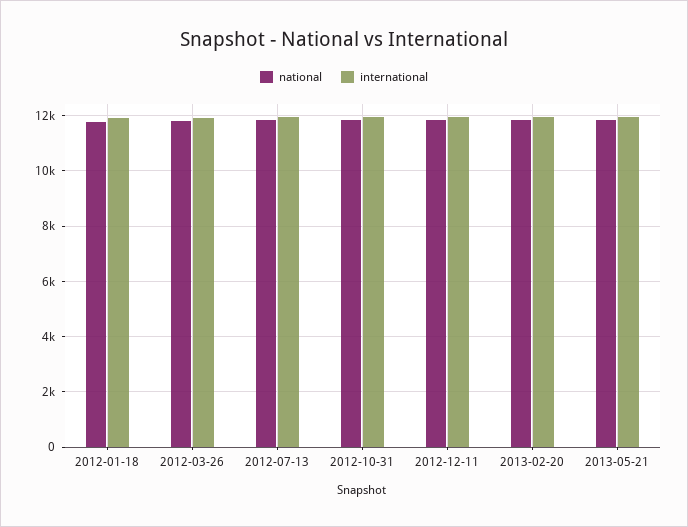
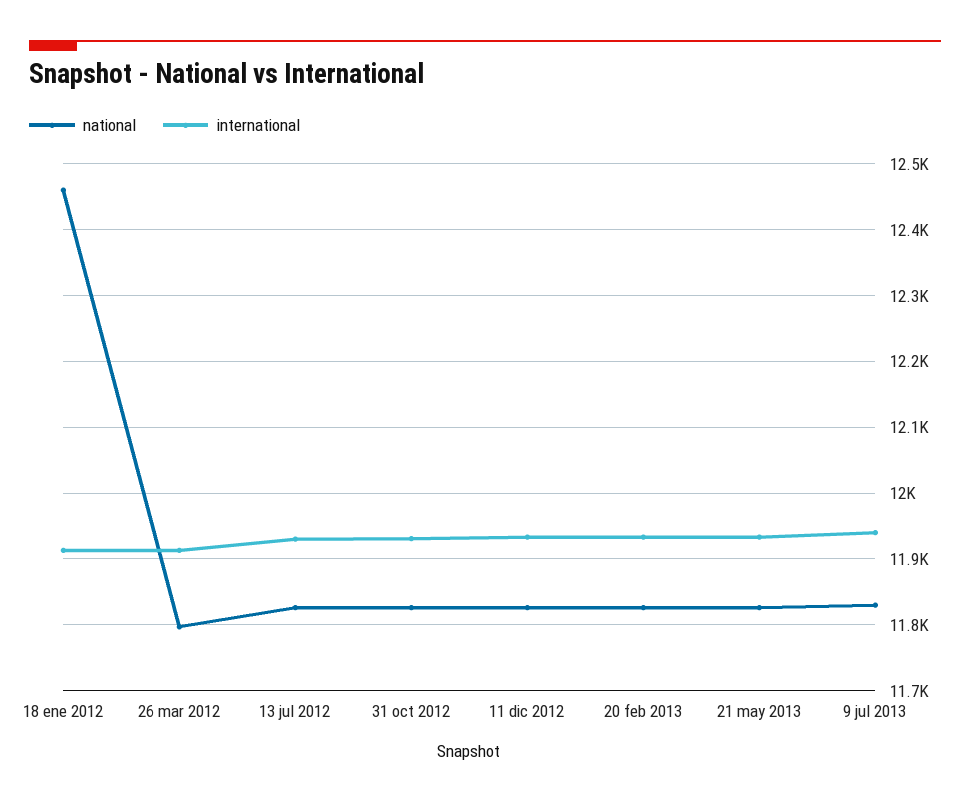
national, 2012-01-18: 11750 -> 12460
national, 9 jul 2013: none -> 11830
international, 9 jul 2013: none -> 11940

